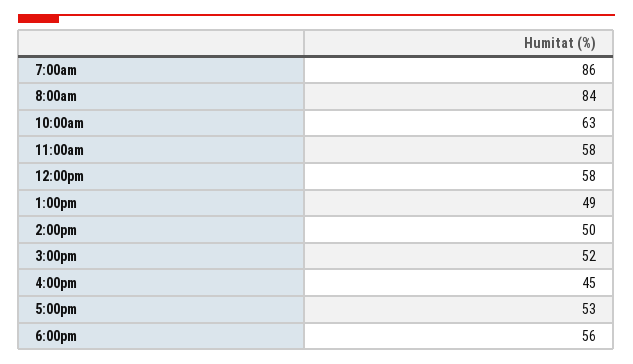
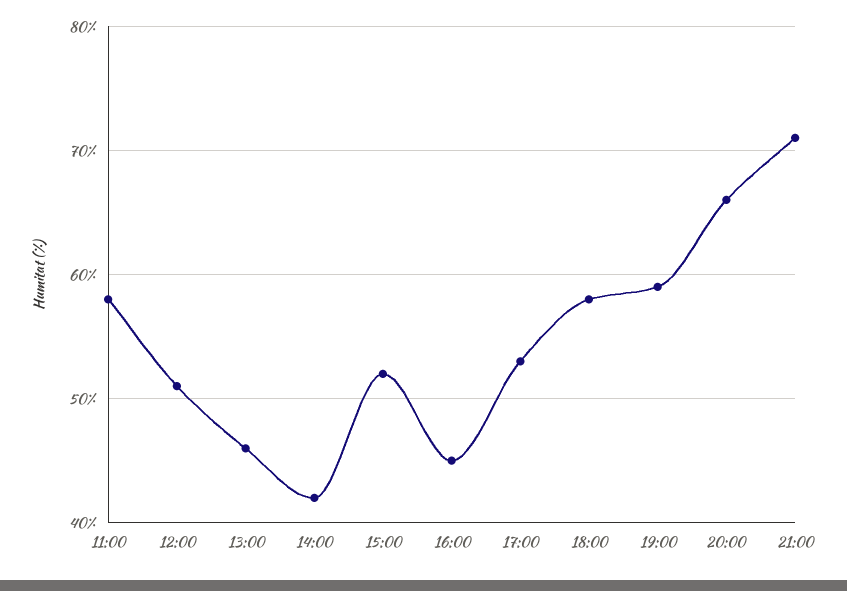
7:00am: 86 -> none
8:00am: 84 -> none
10:00am: 63 -> none
12:00pm: 58 -> 51
1:00pm: 49 -> 46
2:00pm: 50 -> 42
6:00pm: 56 -> 58
19:00: none -> 59
20:00: none -> 66
21:00: none -> 71

